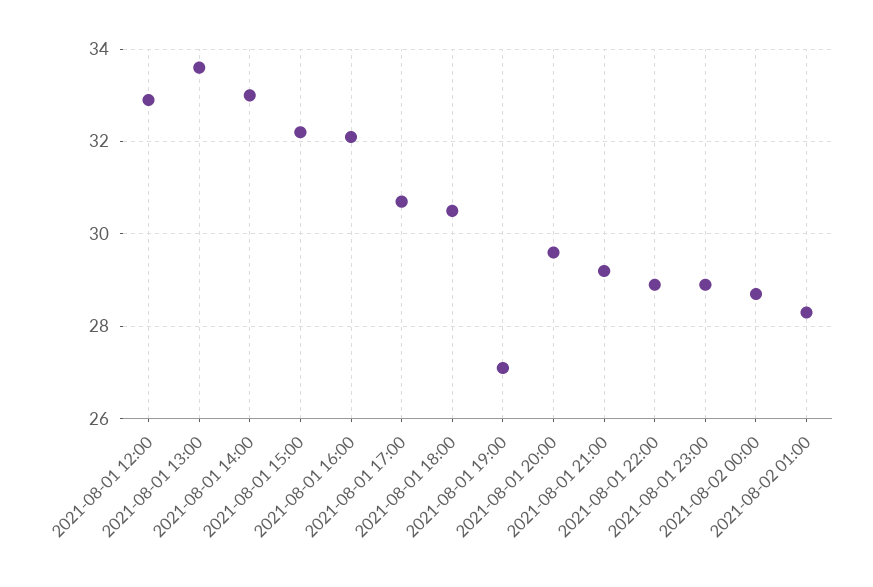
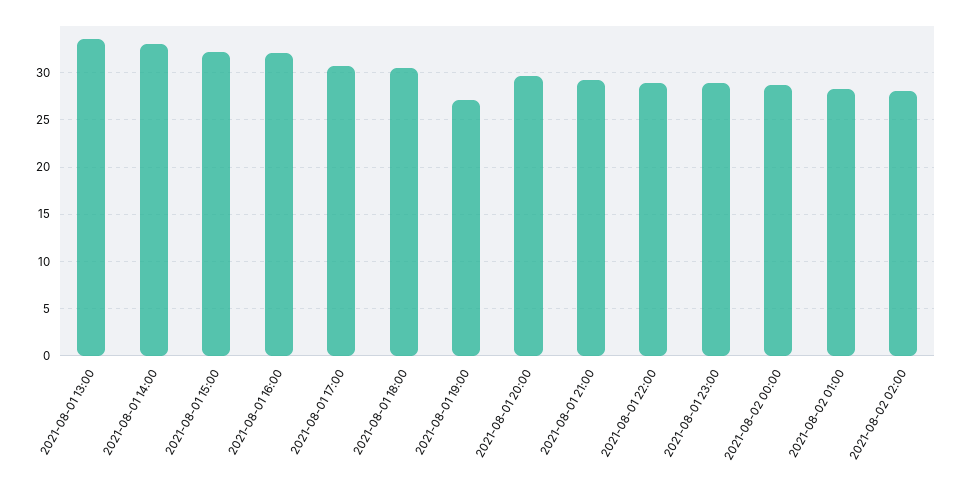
2021-08-01 12:00: 33 -> none
2021-08-02 02:00: none -> 28

